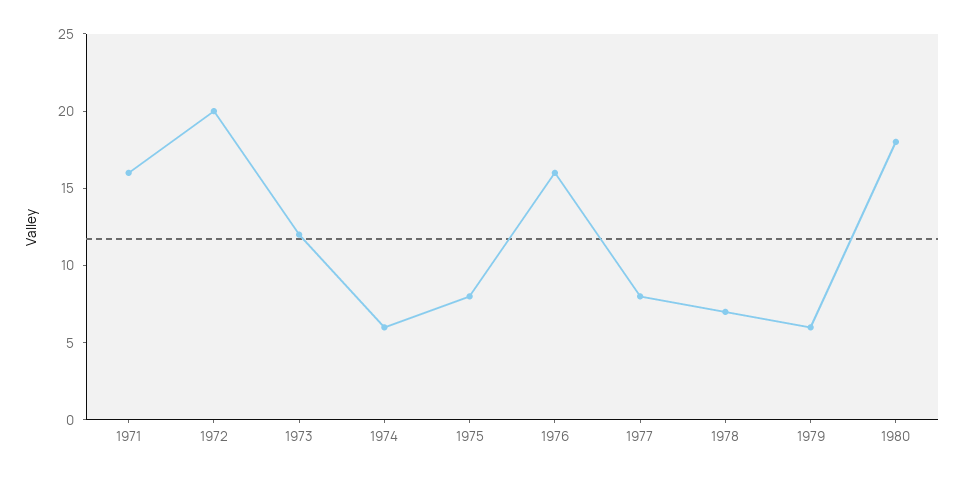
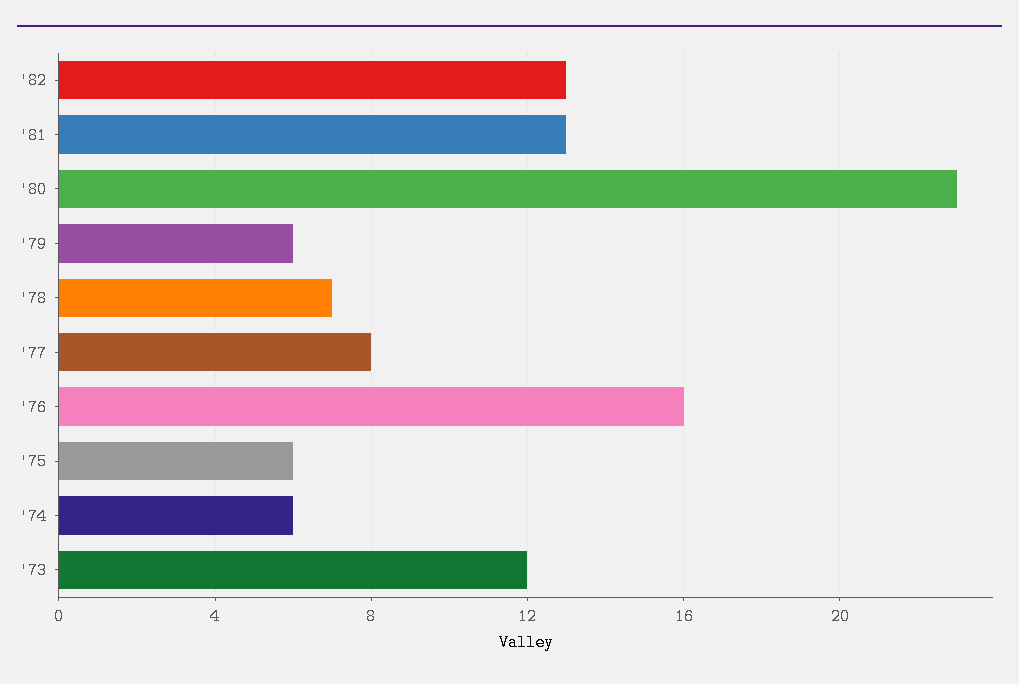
1971: 16 -> none
1972: 20 -> none
1975: 8 -> 6
1980: 18 -> 23
'82: none -> 13
'81: none -> 13

